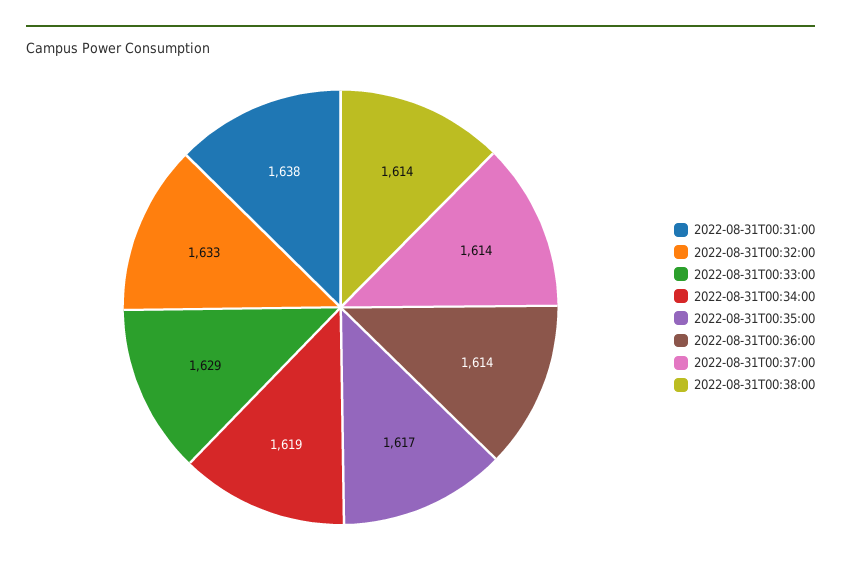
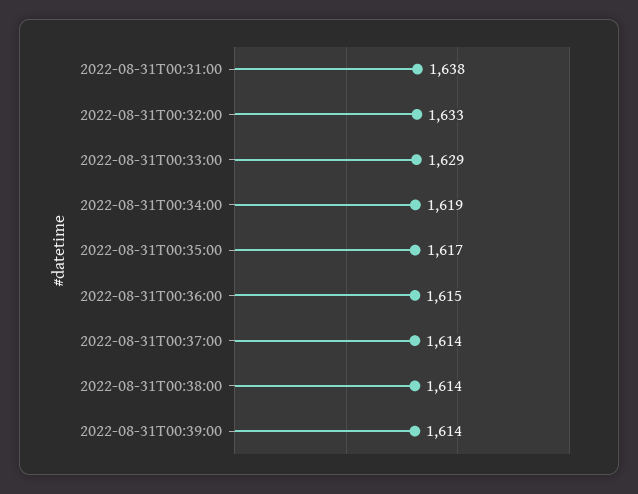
2022-08-31T00:36:00: 1614 -> 1615
2022-08-31T00:39:00: none -> 1614

